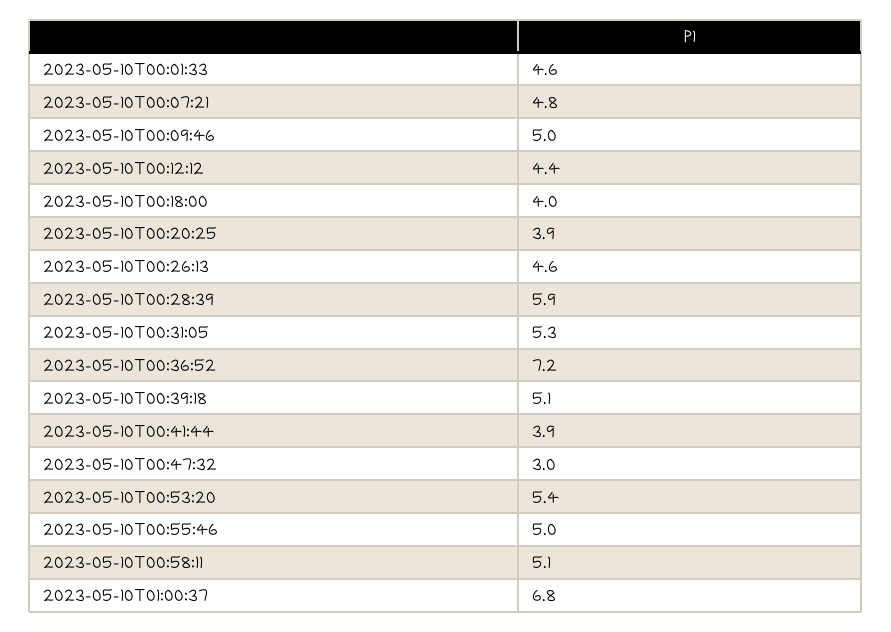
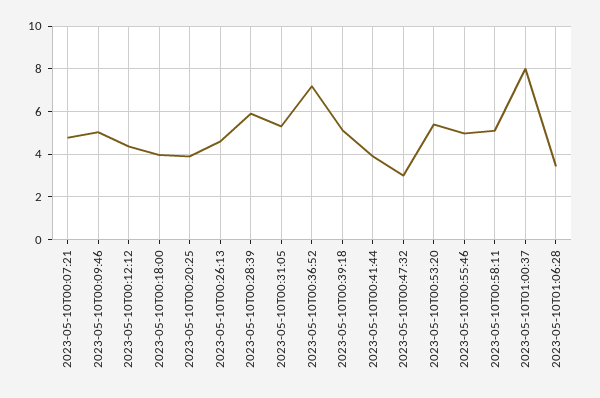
2023-05-10T00:01:33: 4.6 -> none
2023-05-10T01:00:37: 6.8 -> 8
2023-05-10T01:06:28: none -> 3.5

